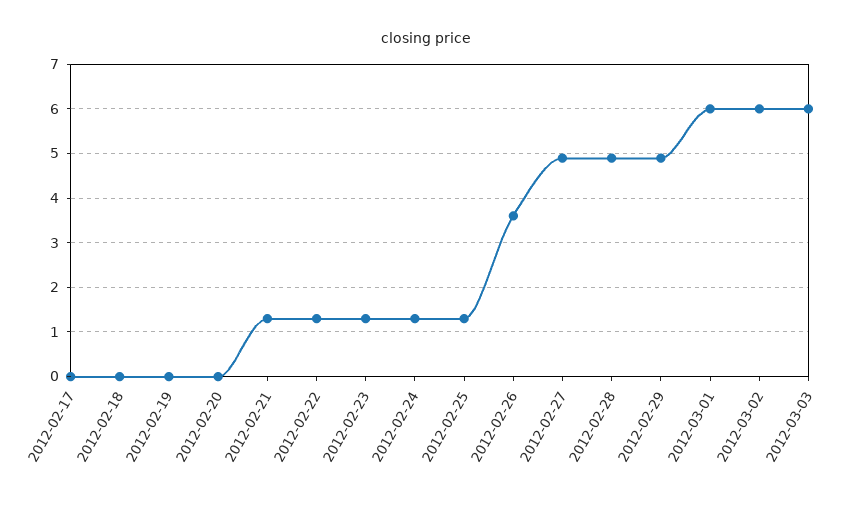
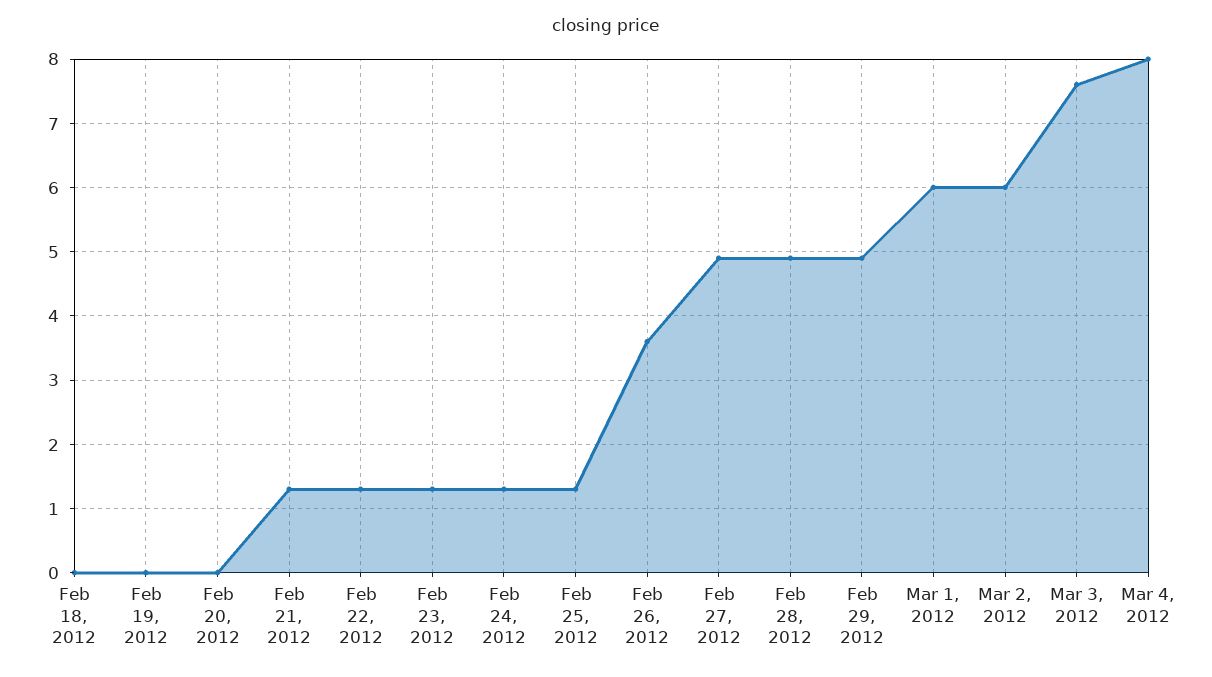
2012-02-17: 0 -> none
2012-03-03: 6 -> 7.6
Mar 4, 2012: none -> 8

